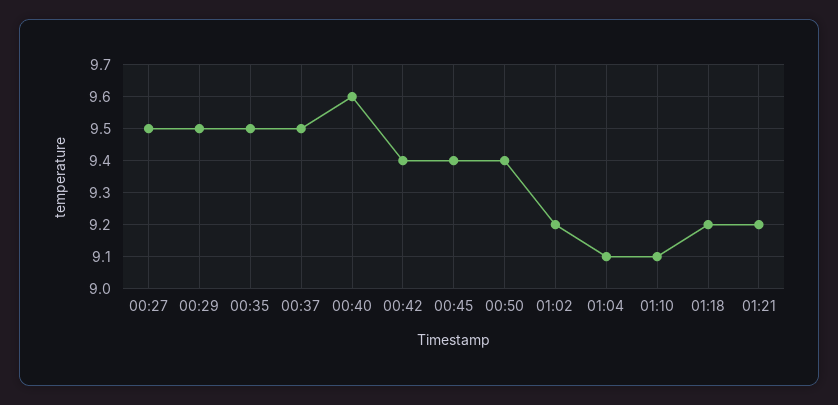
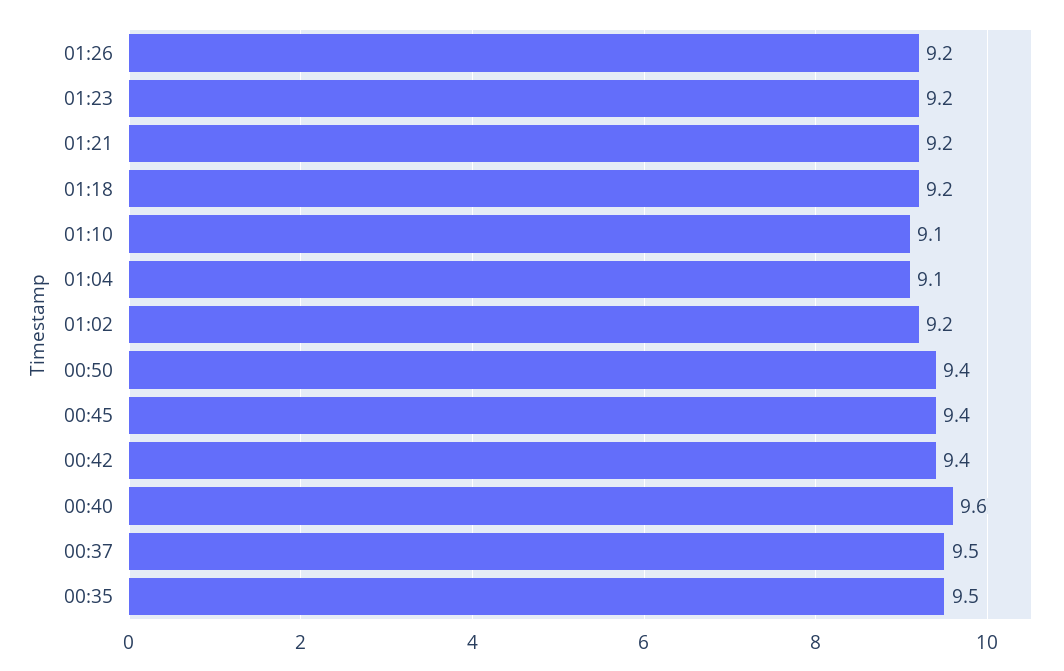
00:27: 9.5 -> none
00:29: 9.5 -> none
01:26: none -> 9.2
01:23: none -> 9.2

